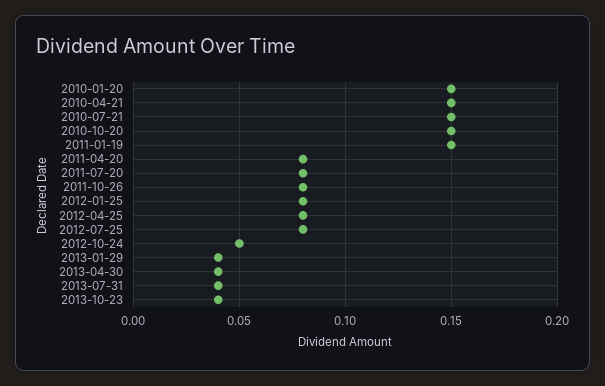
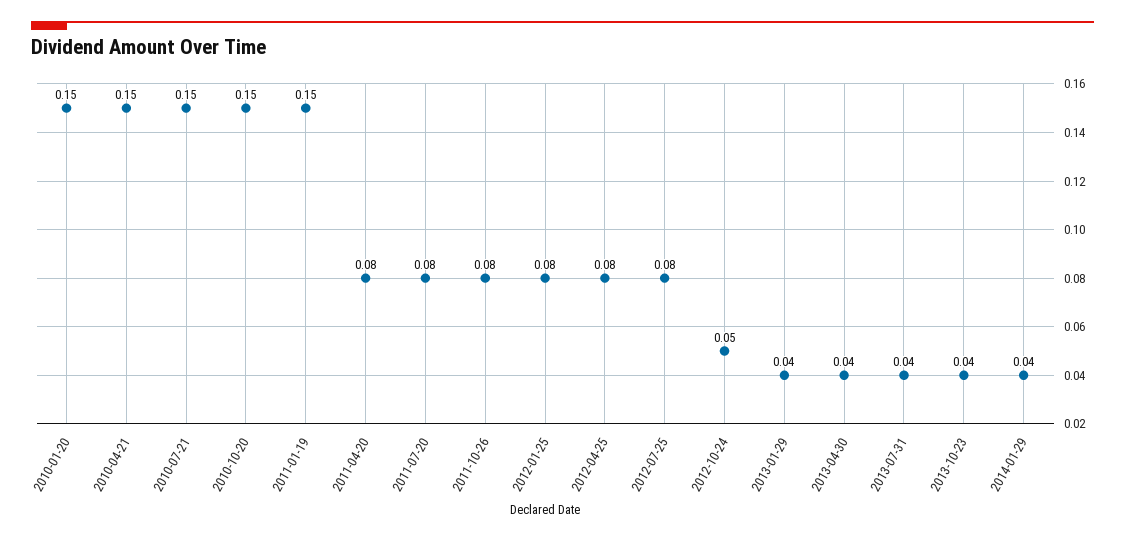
2014-01-29: none -> 0.04

